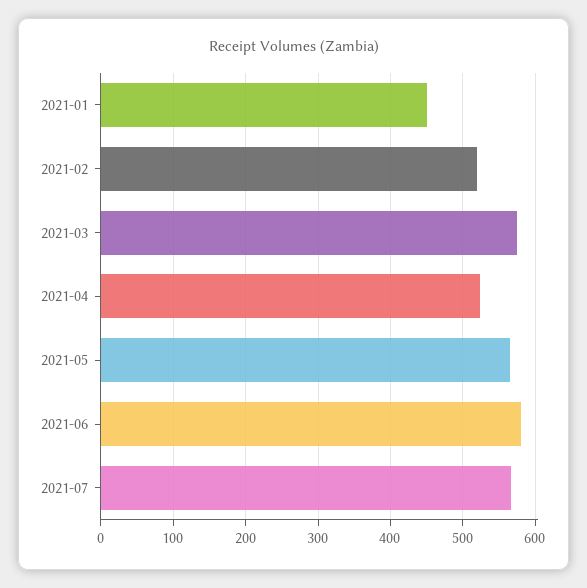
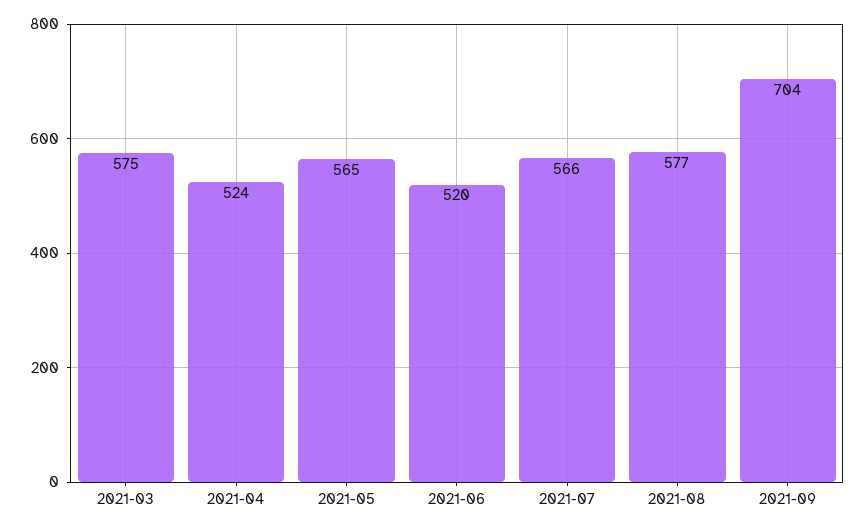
2021-01: 450 -> none
2021-02: 520 -> none
2021-06: 580 -> 520
2021-08: none -> 577
2021-09: none -> 704

